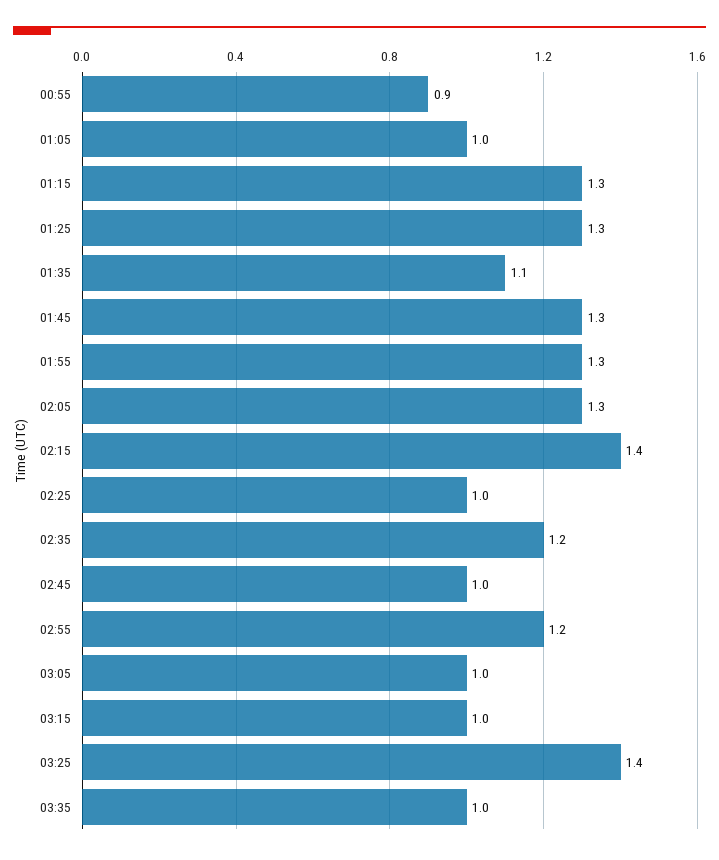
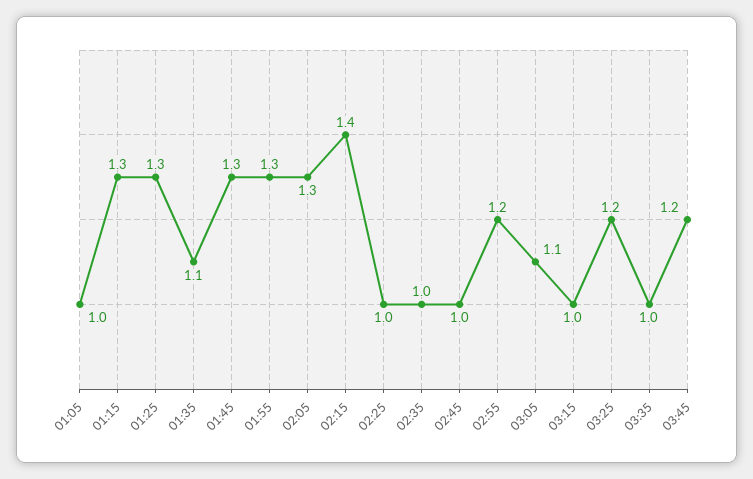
00:55: 0.9 -> none
02:35: 1.2 -> 1
03:05: 1 -> 1.1
03:25: 1.4 -> 1.2
03:45: none -> 1.2

